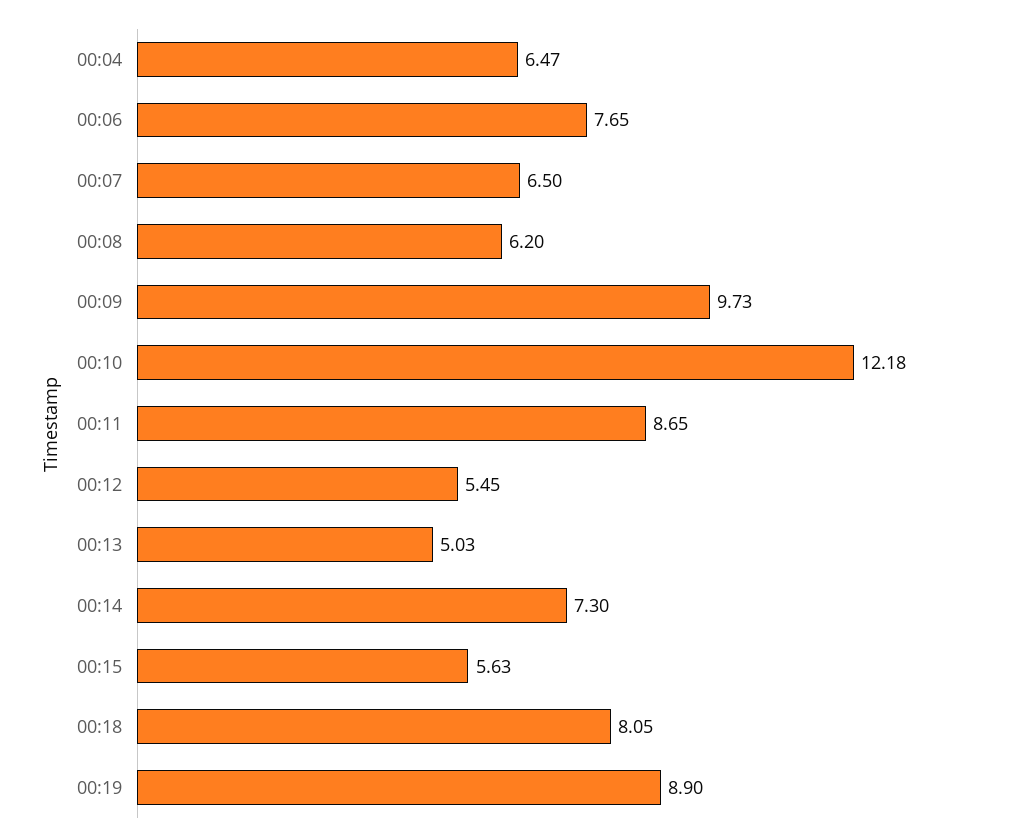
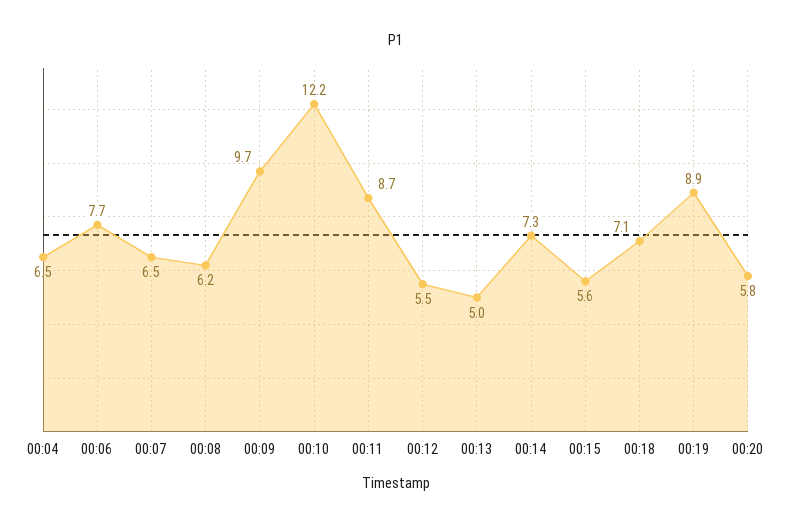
00:18: 8.05 -> 7.1
00:20: none -> 5.8

